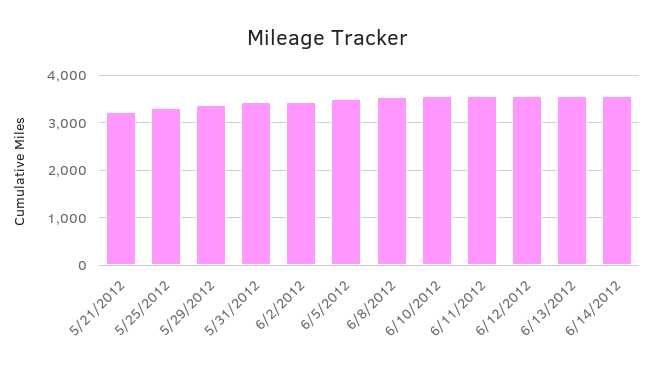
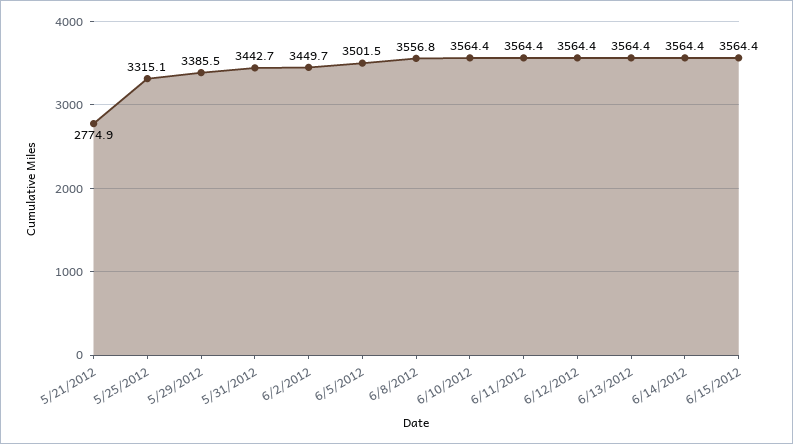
5/21/2012: 3200 -> 2774.9
6/15/2012: none -> 3564.4

